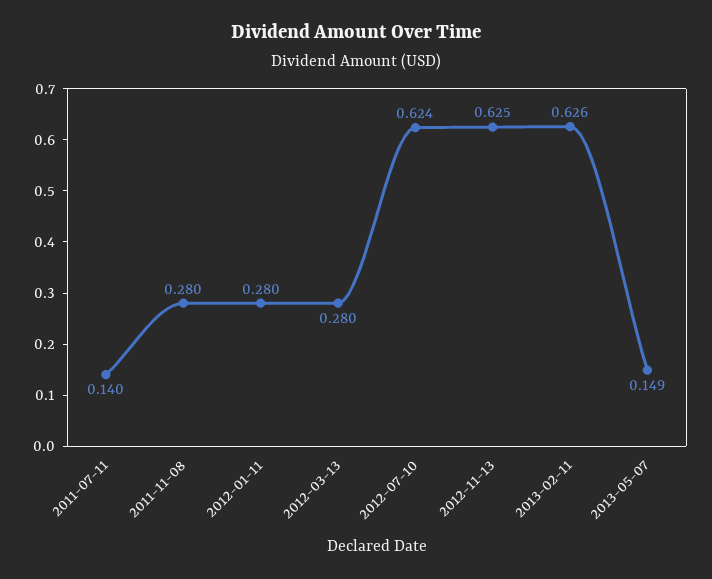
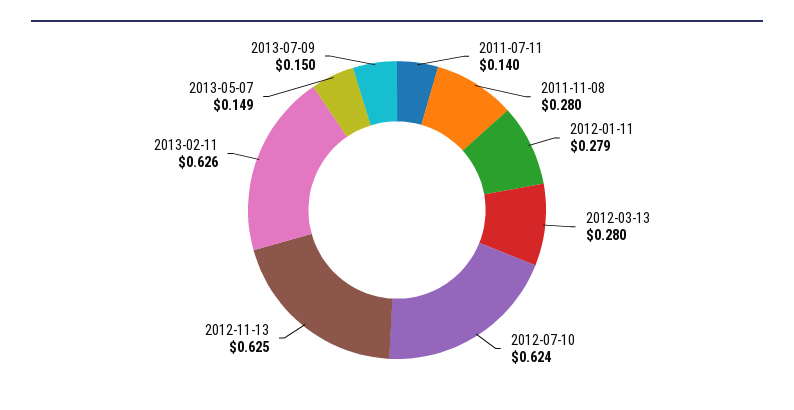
2012-01-11: 0.28 -> 0.279
2013-07-09: none -> 0.15

